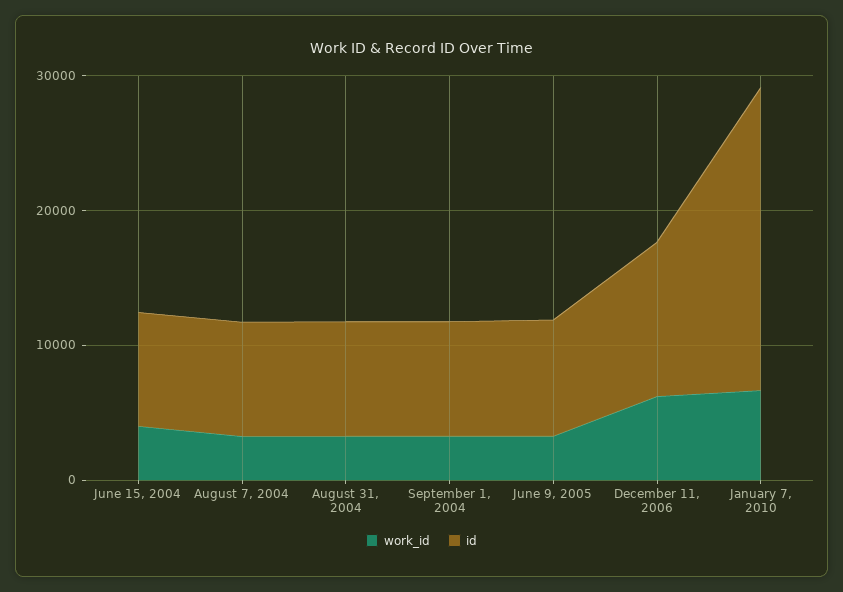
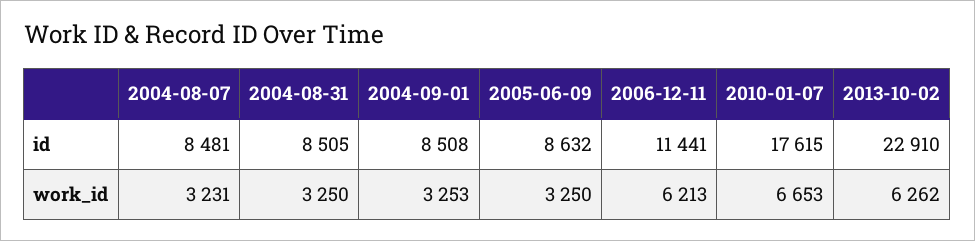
work_id, June 15, 2004: 4000 -> none
id, June 15, 2004: 8000 -> none
id, January 7, 2010: 22000 -> 17615
id, 2013-10-02: none -> 22910
work_id, 2013-10-02: none -> 6262

